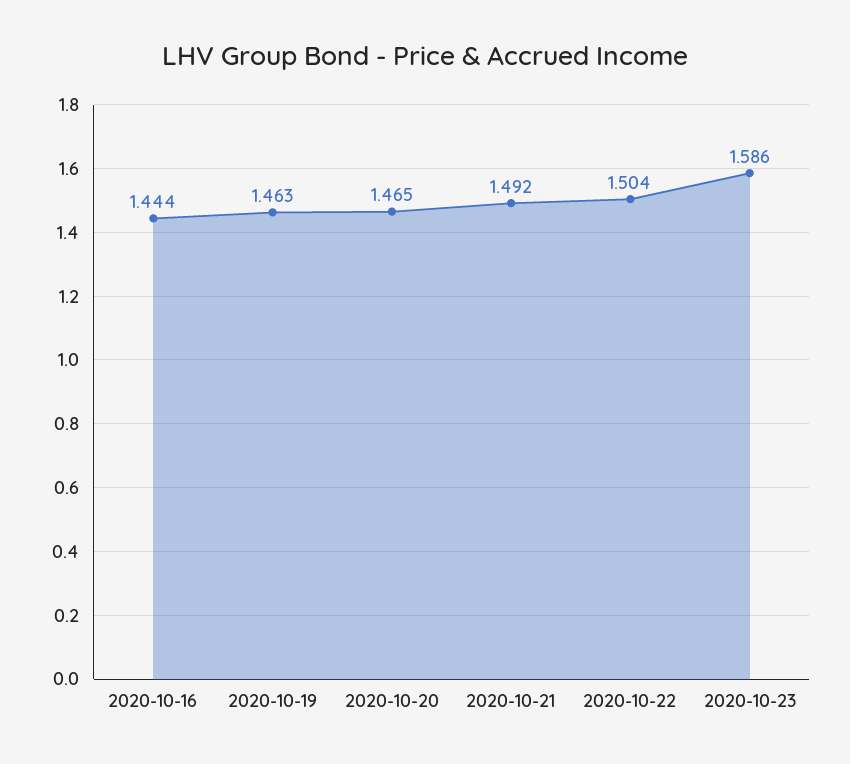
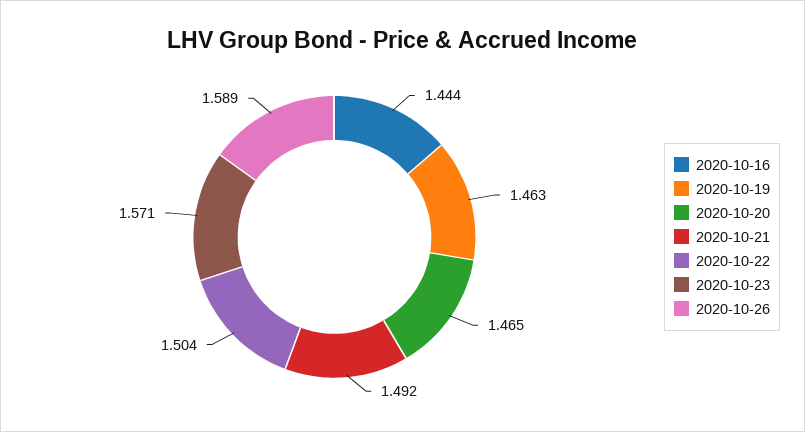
2020-10-23: 1.586 -> 1.571
2020-10-26: none -> 1.589

